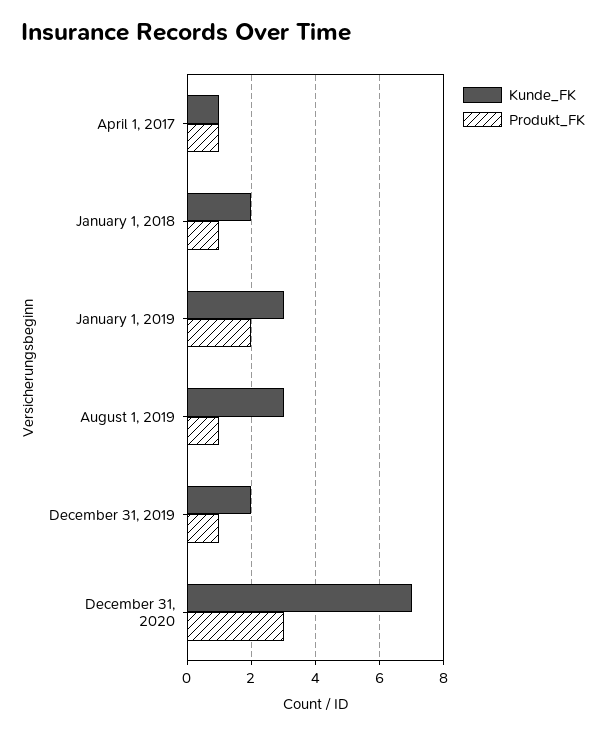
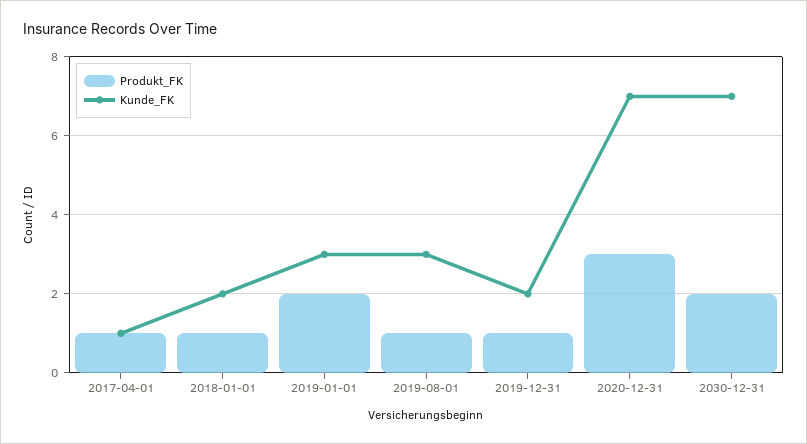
Produkt_FK, 2030-12-31: none -> 2
Kunde_FK, 2030-12-31: none -> 7

